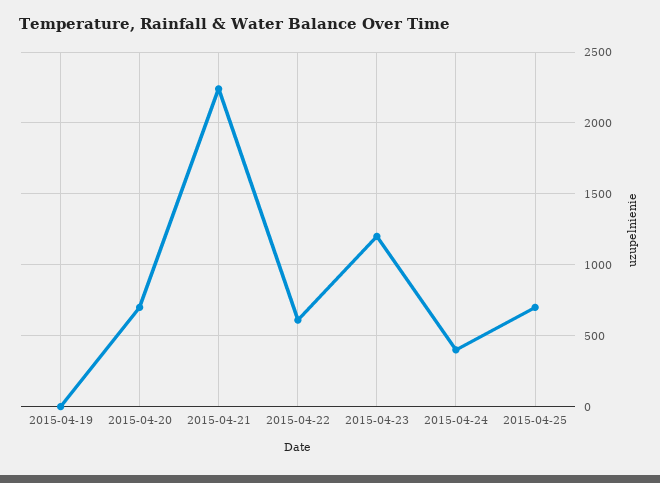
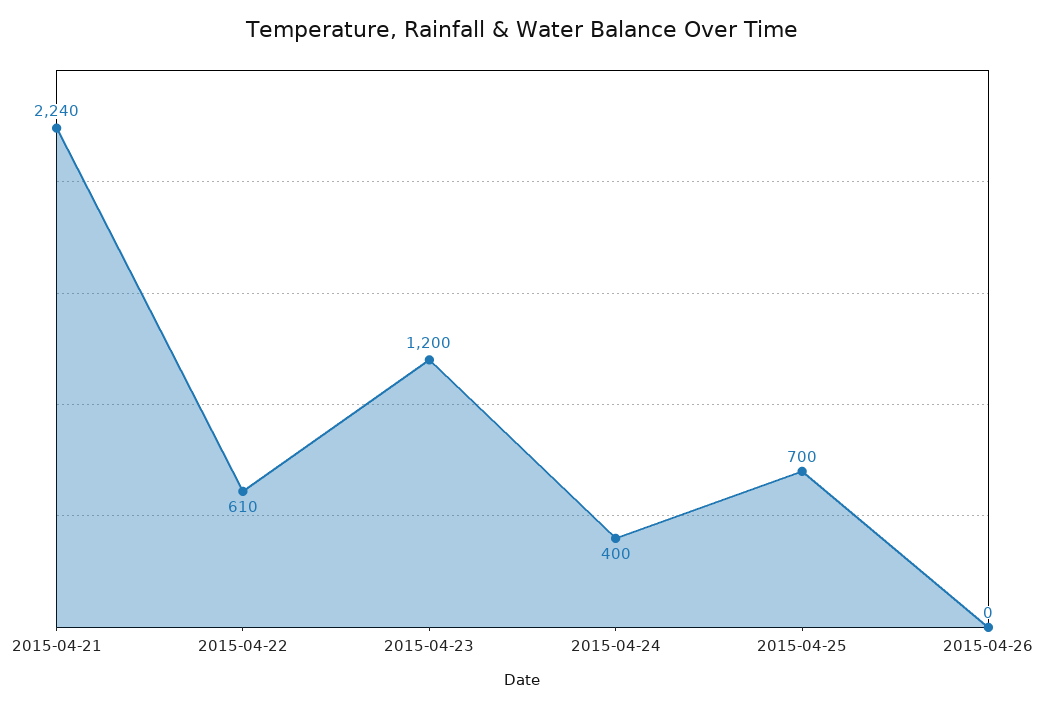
2015-04-19: 0 -> none
2015-04-20: 700 -> none
2015-04-26: none -> 0

